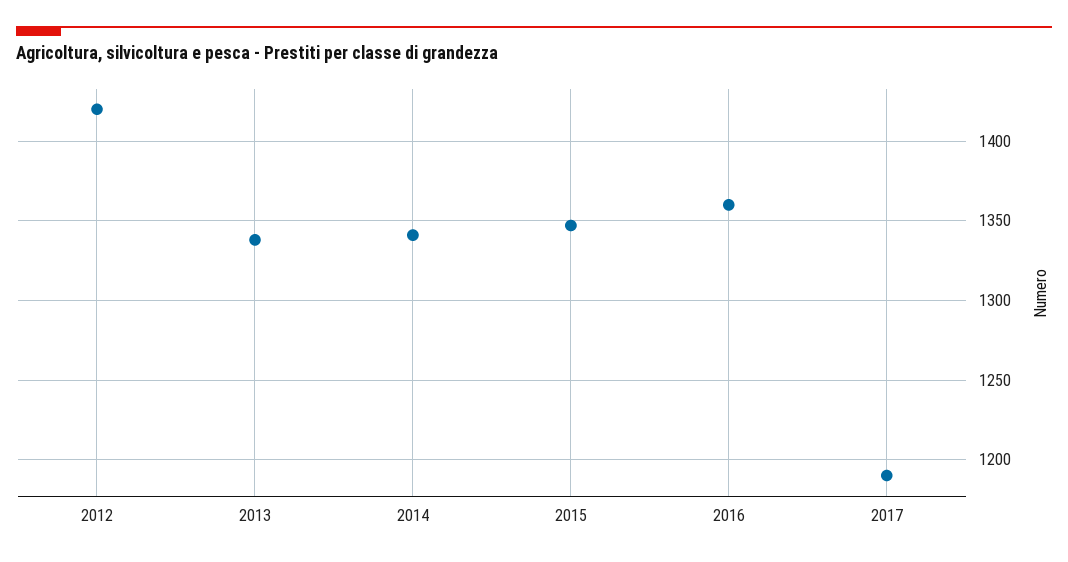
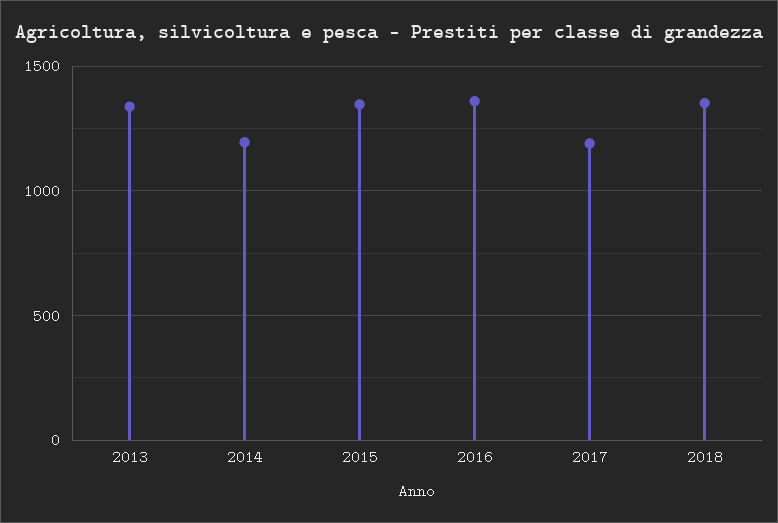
2012: 1420 -> none
2014: 1340 -> 1200
2018: none -> 1350

